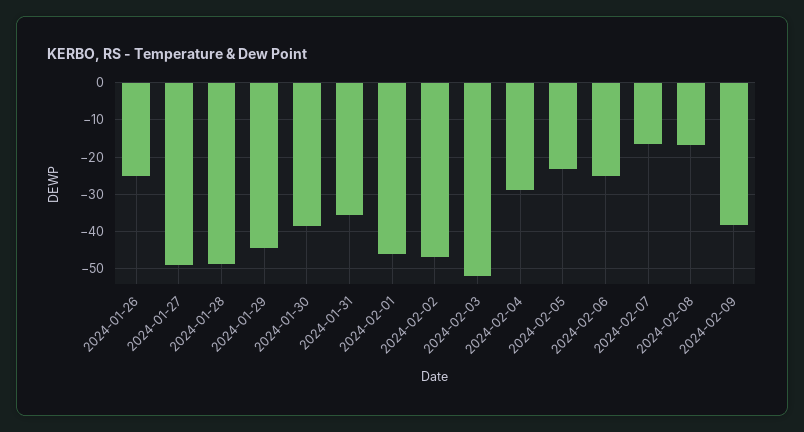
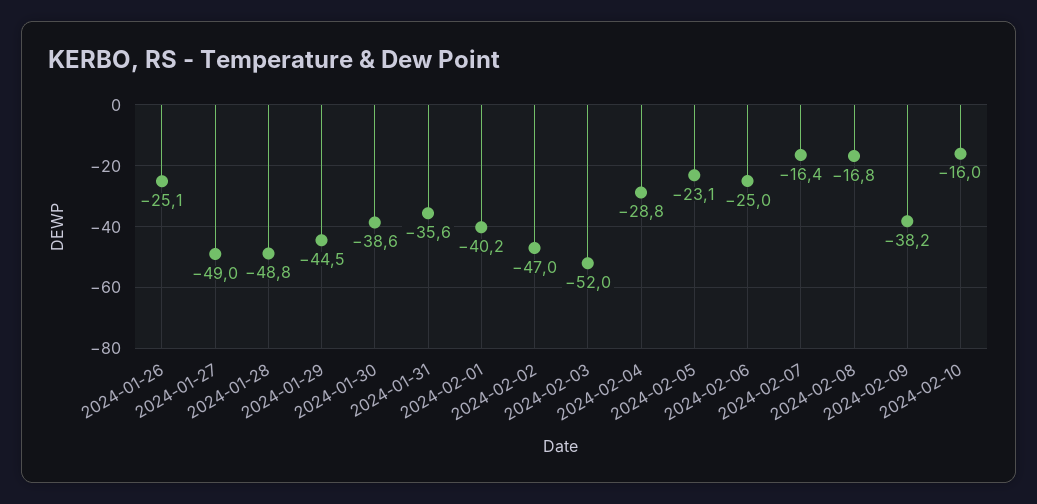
2024-02-01: -46 -> -40.2
2024-02-10: none -> -16

